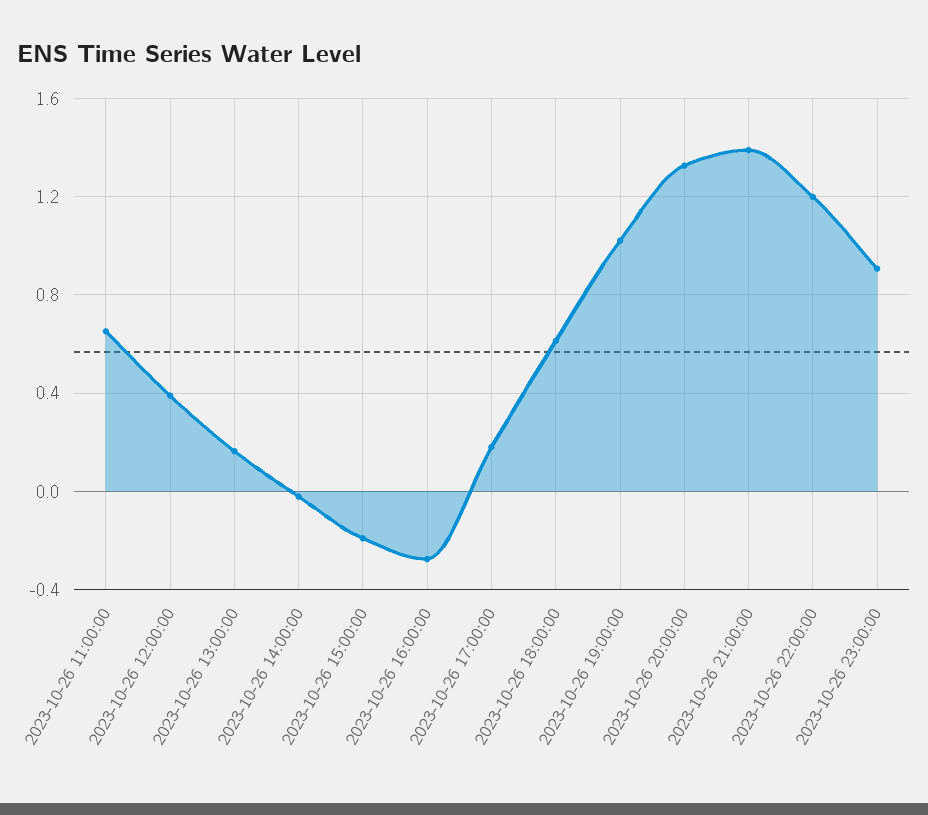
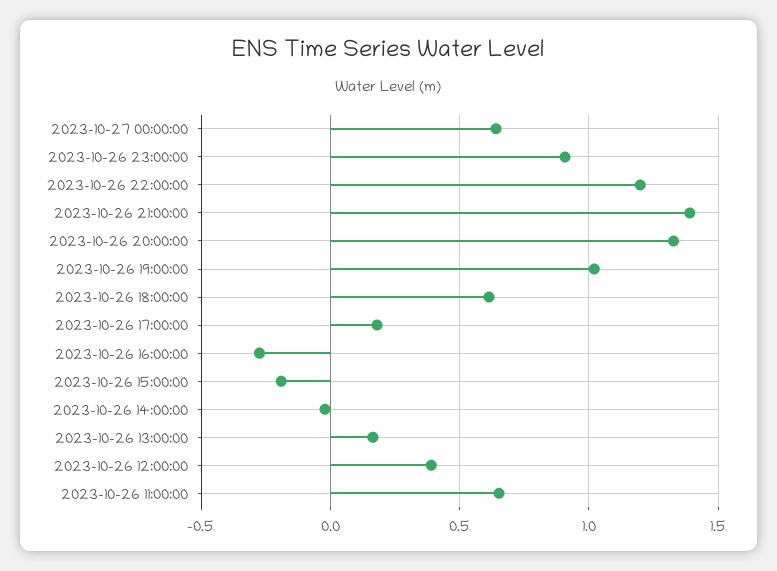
2023-10-27 00:00:00: none -> 0.65

